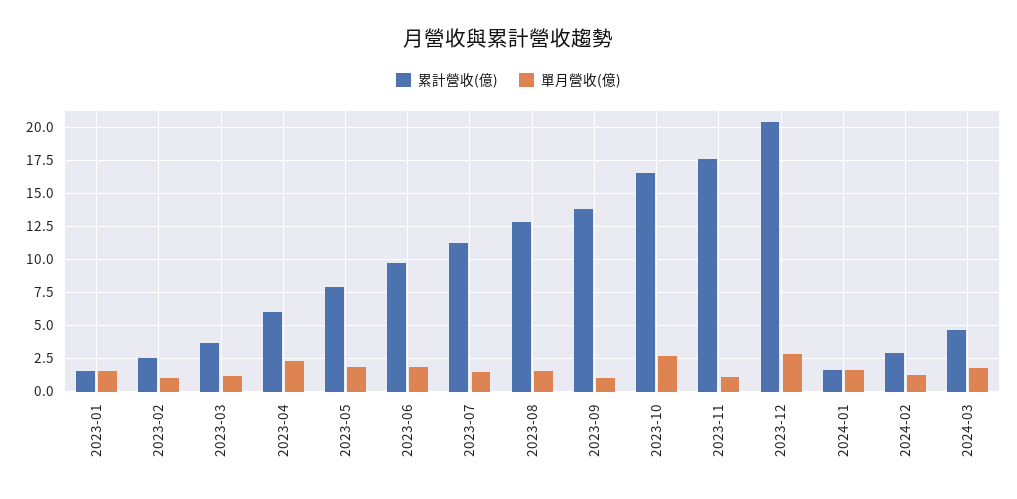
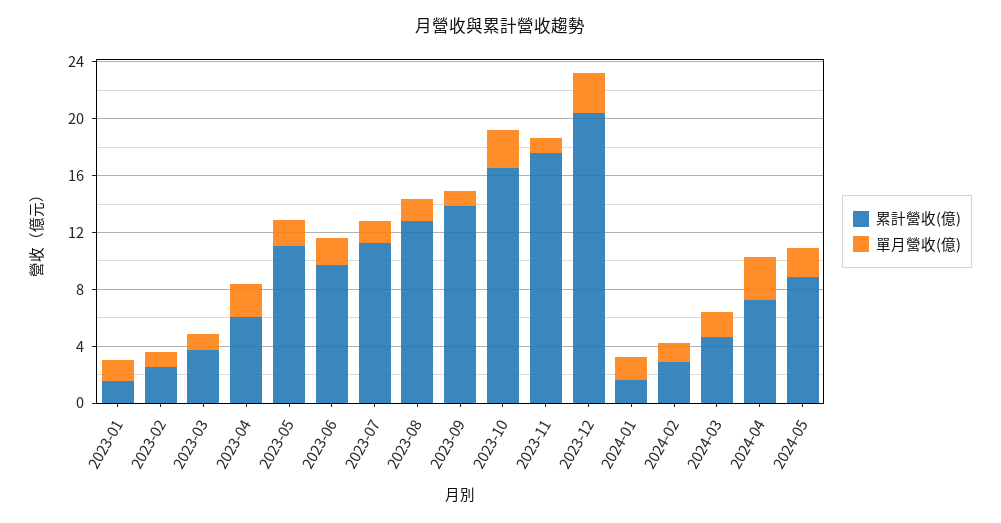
累計營收(億), 2023-05: 8 -> 11
累計營收(億), 2024-04: none -> 7
單月營收(億), 2024-04: none -> 3
累計營收(億), 2024-05: none -> 9
單月營收(億), 2024-05: none -> 2

